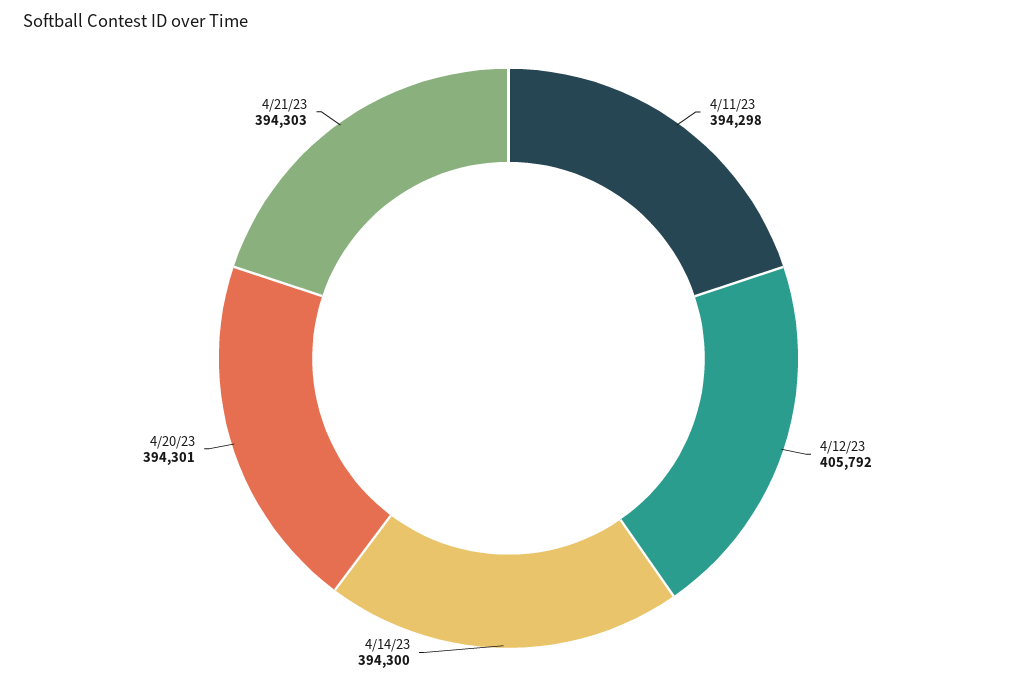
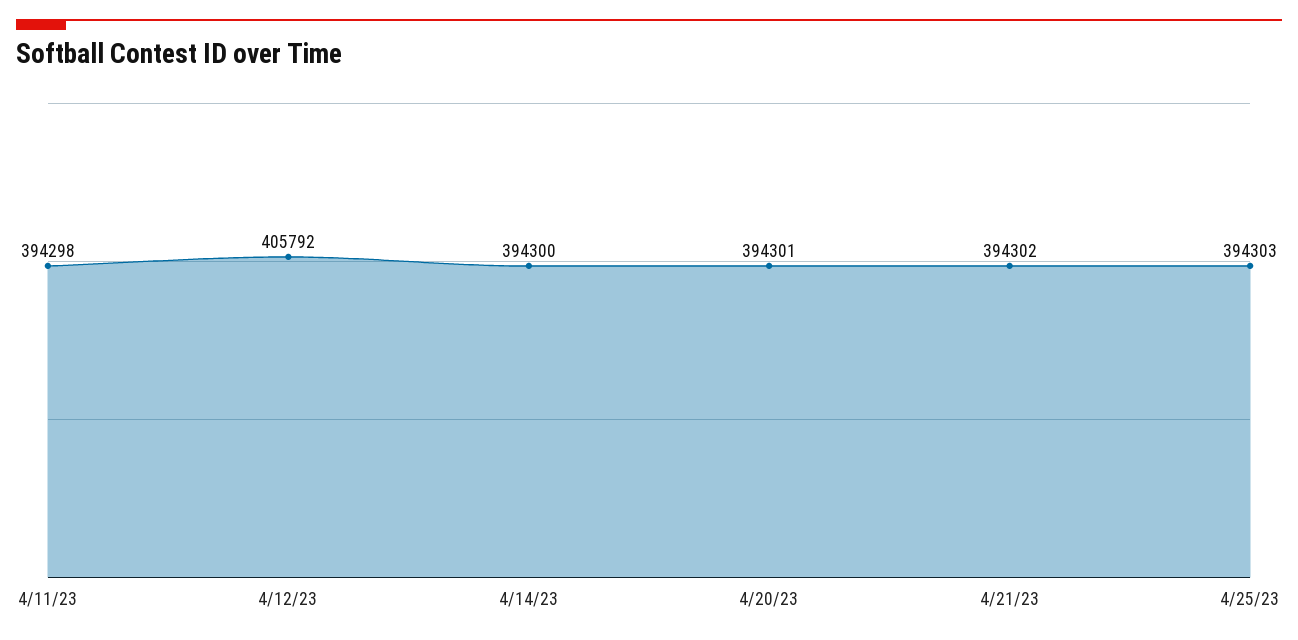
4/21/23: 394303 -> 394302
4/25/23: none -> 394303

